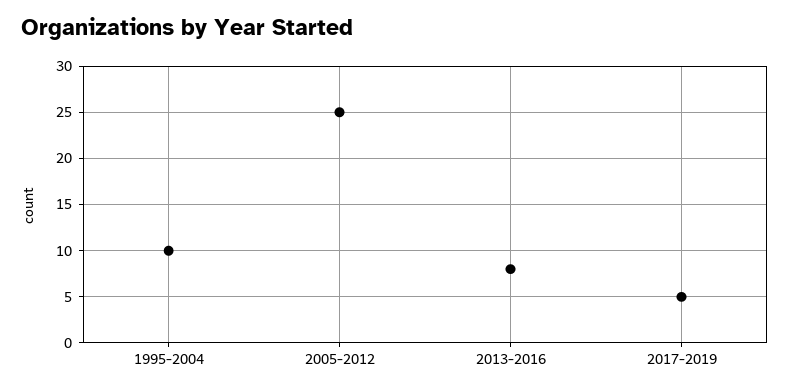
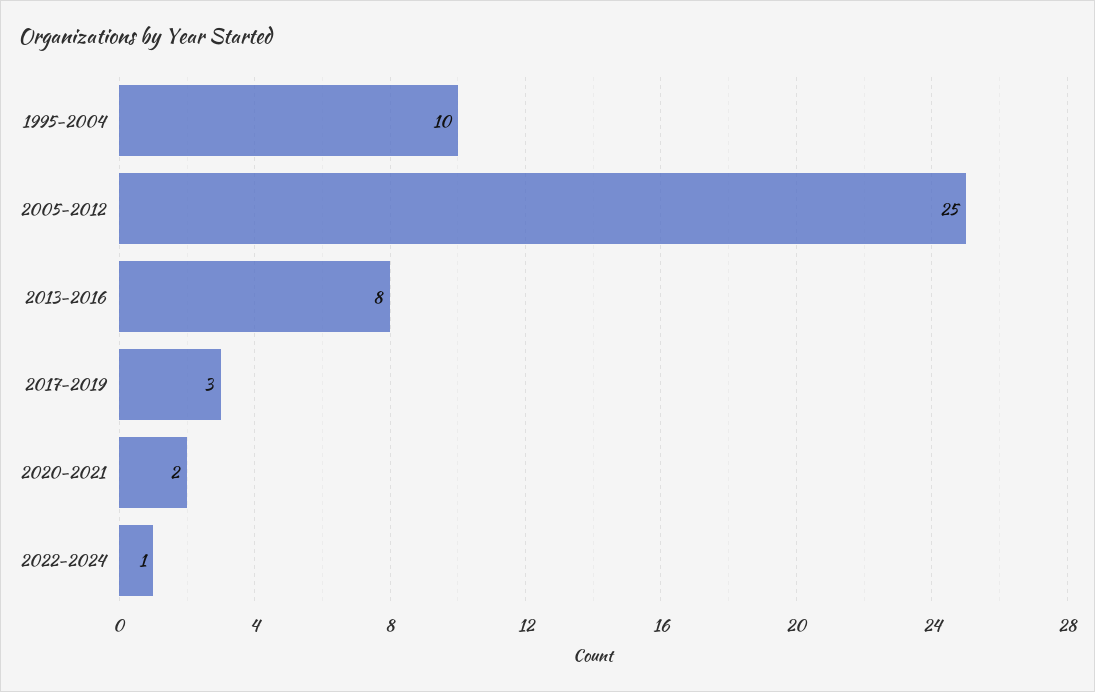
2017-2019: 5 -> 3
2020-2021: none -> 2
2022-2024: none -> 1

